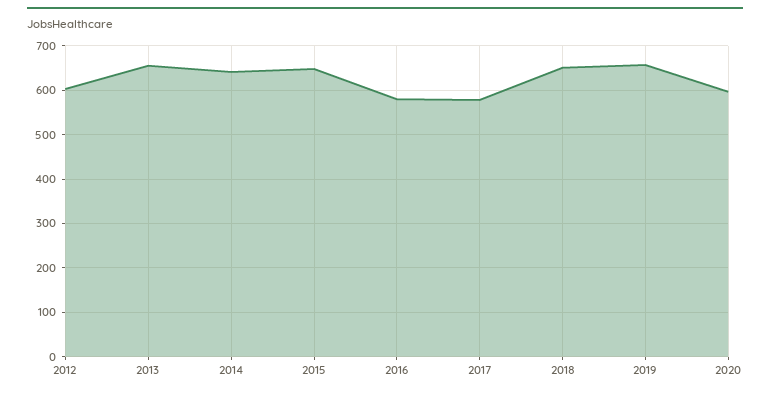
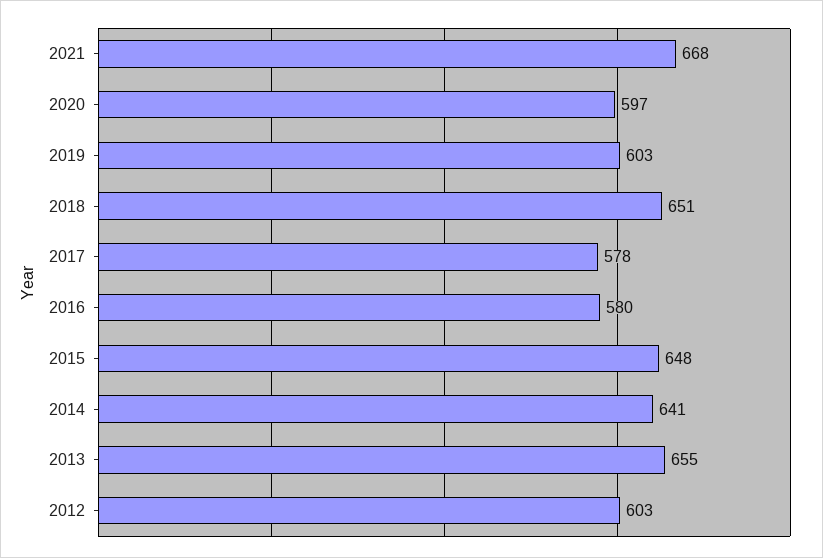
2019: 660 -> 603
2021: none -> 668

